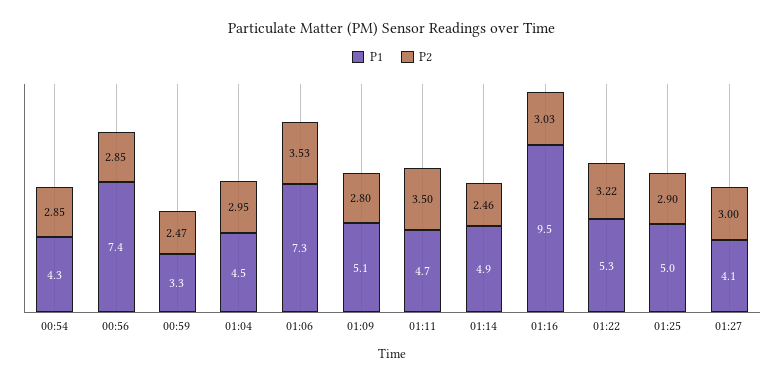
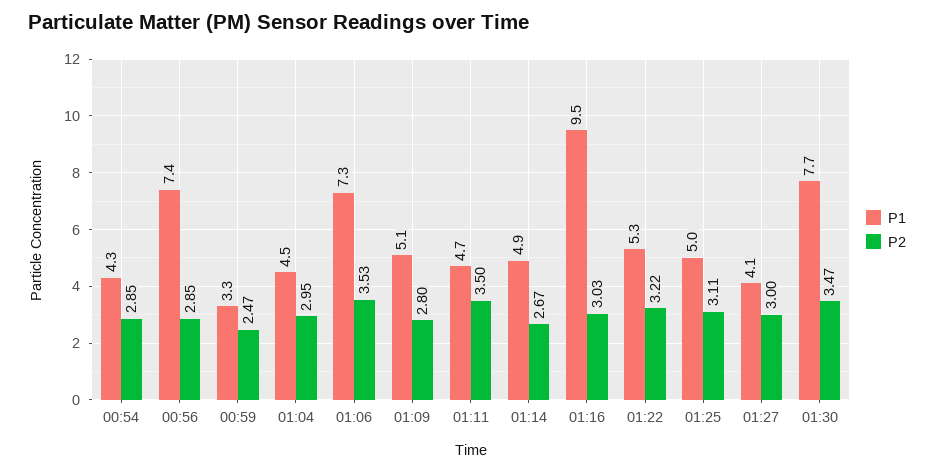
P2, 01:14: 2.46 -> 2.67
P2, 01:25: 2.9 -> 3.11
P1, 01:30: none -> 7.7
P2, 01:30: none -> 3.47

